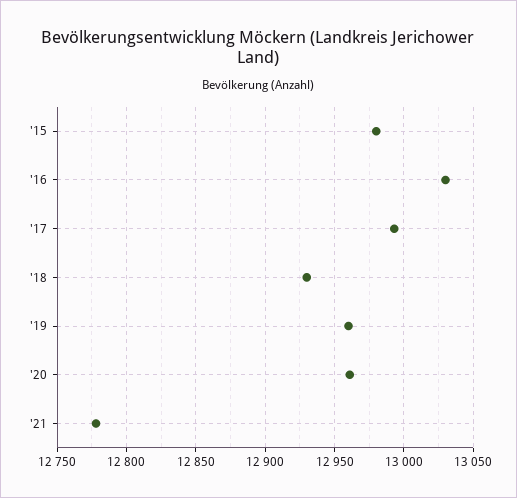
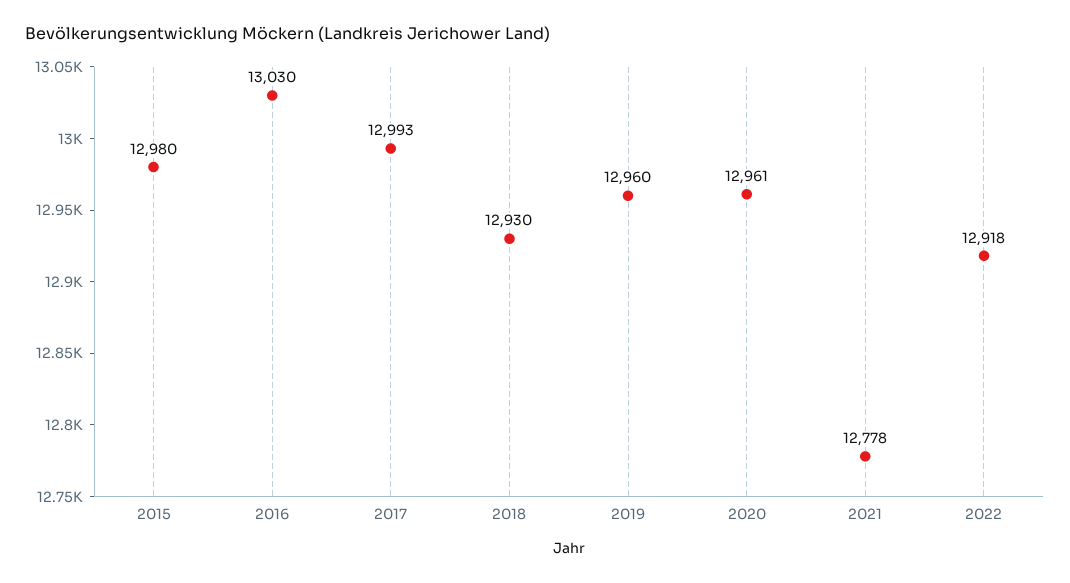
2022: none -> 12918

